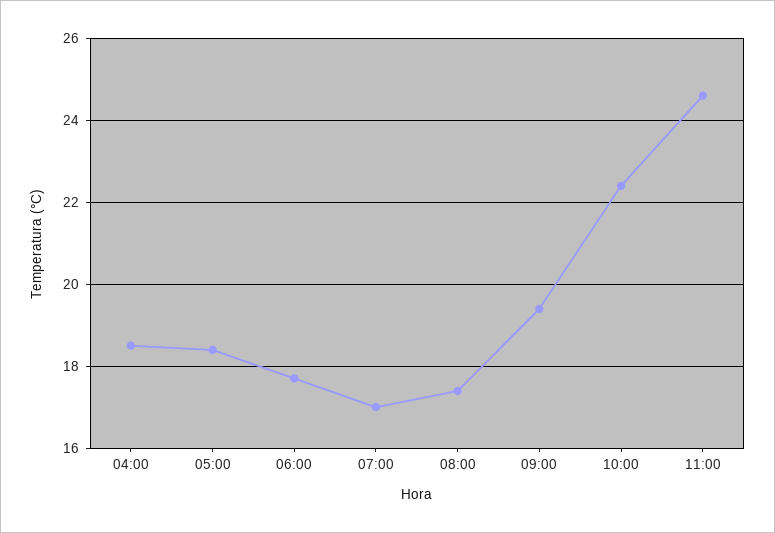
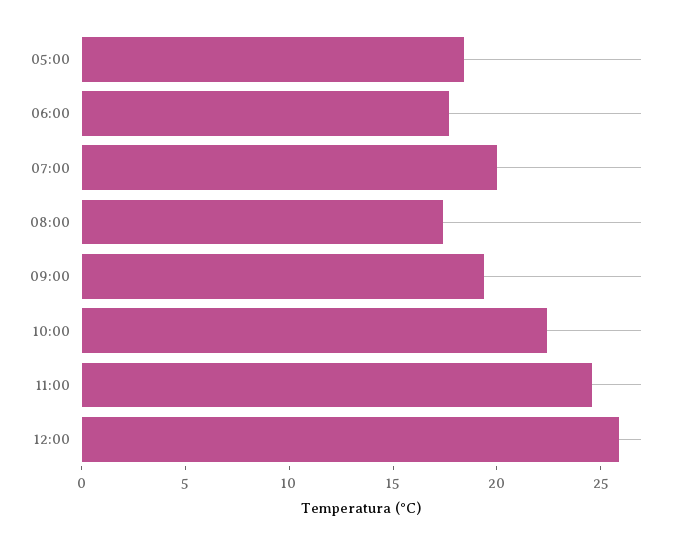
04:00: 18.5 -> none
07:00: 17 -> 20
12:00: none -> 26

